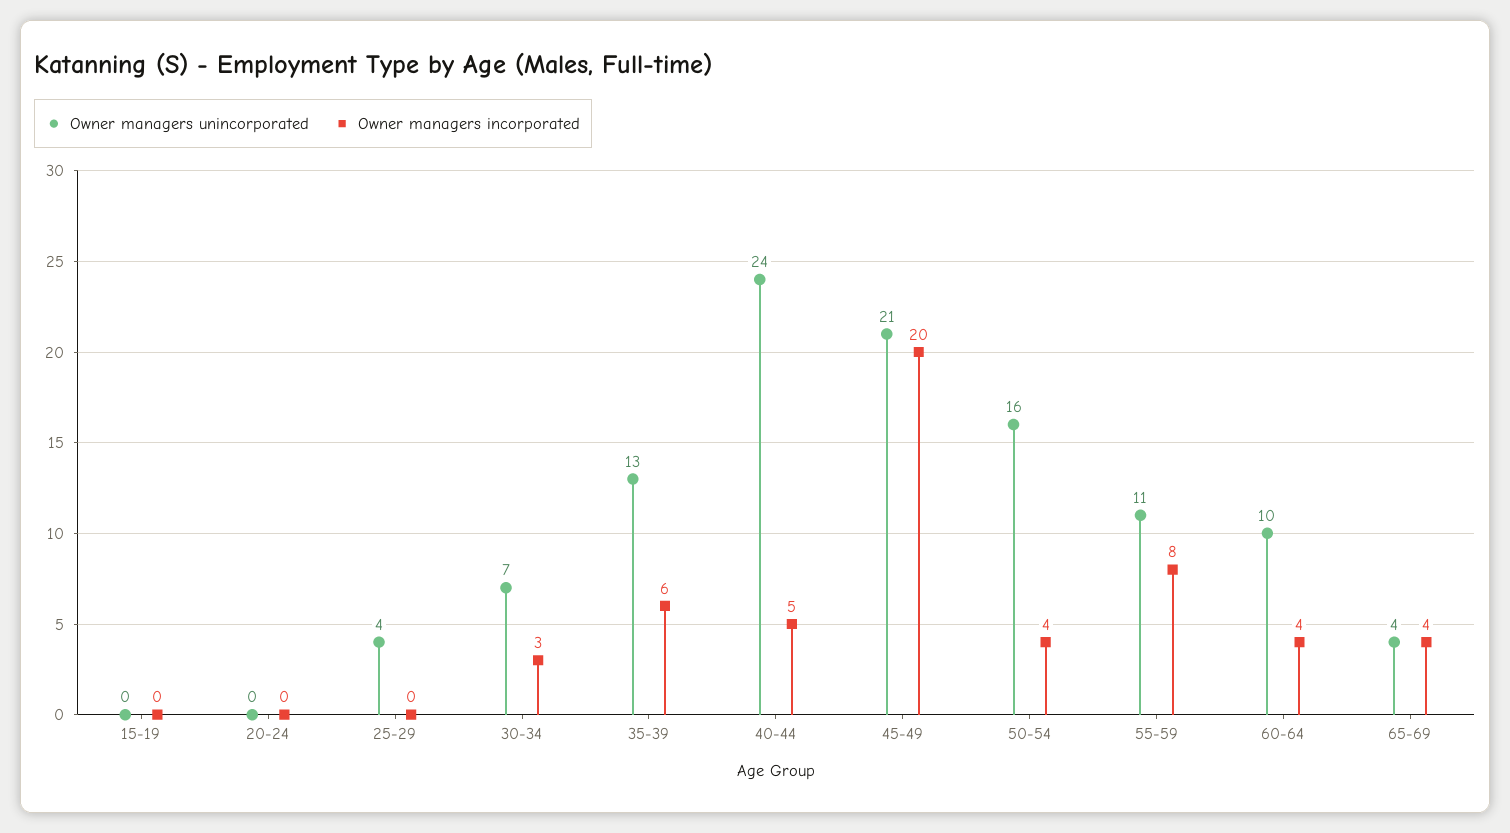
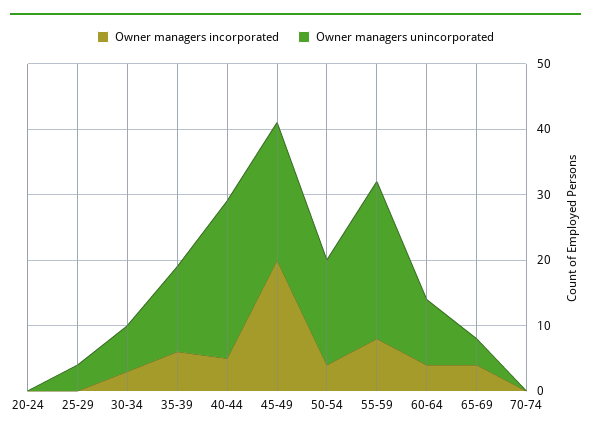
Owner managers unincorporated, 15-19: 0 -> none
Owner managers incorporated, 15-19: 0 -> none
Owner managers unincorporated, 55-59: 11 -> 25
Owner managers incorporated, 70-74: none -> 0
Owner managers unincorporated, 70-74: none -> 0

